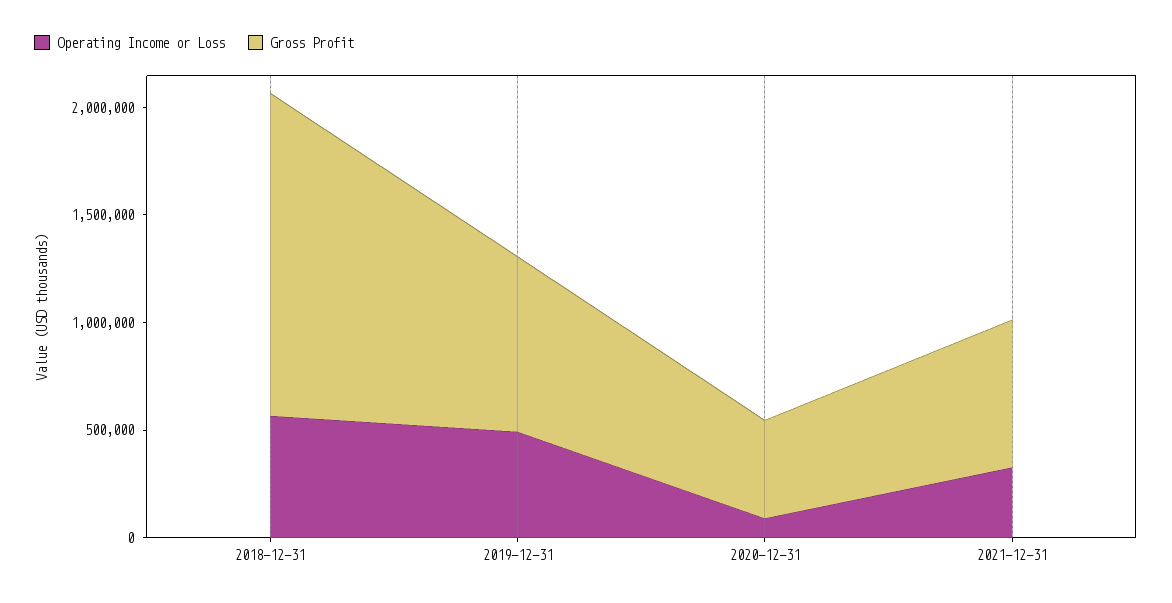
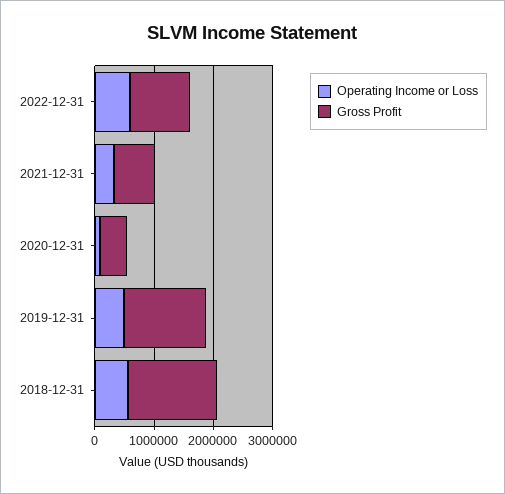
Gross Profit, 2019-12-31: 800000 -> 1400000
Operating Income or Loss, 2022-12-31: none -> 600000
Gross Profit, 2022-12-31: none -> 1000000

